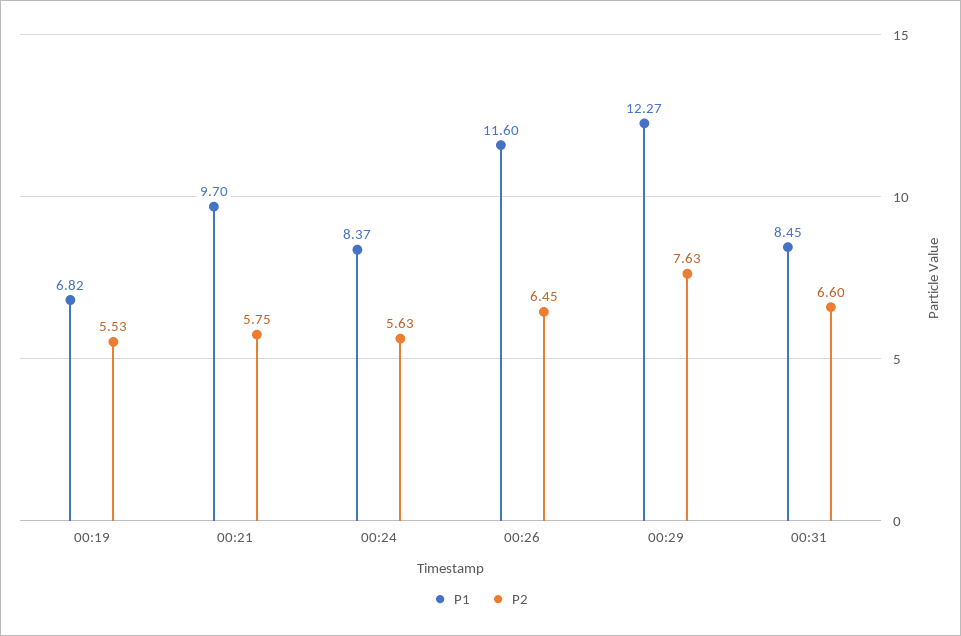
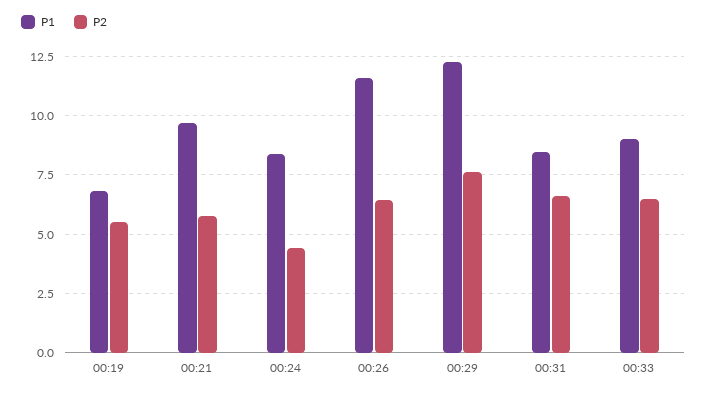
P2, 00:24: 5.63 -> 4.5
P1, 00:33: none -> 9
P2, 00:33: none -> 6.5

